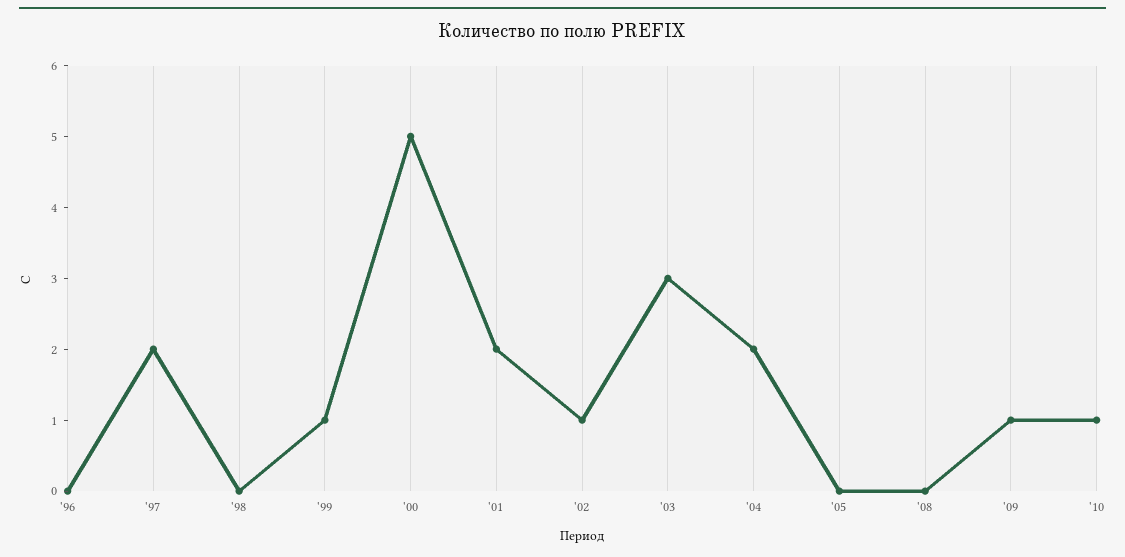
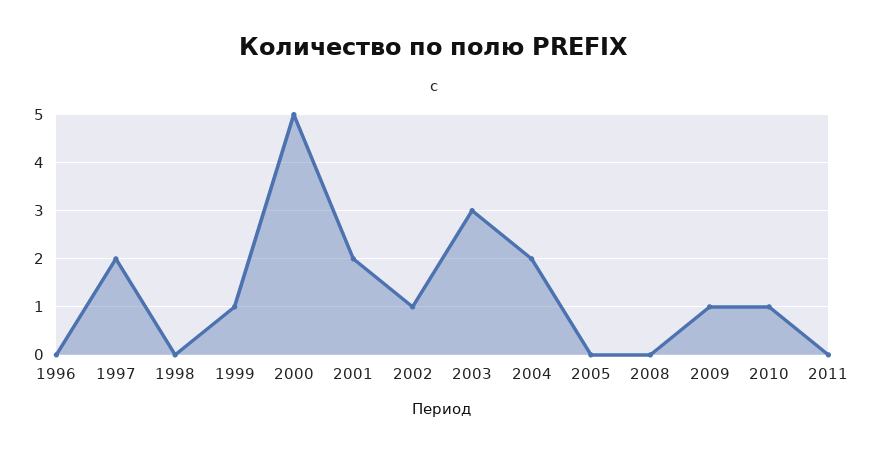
2011: none -> 0

